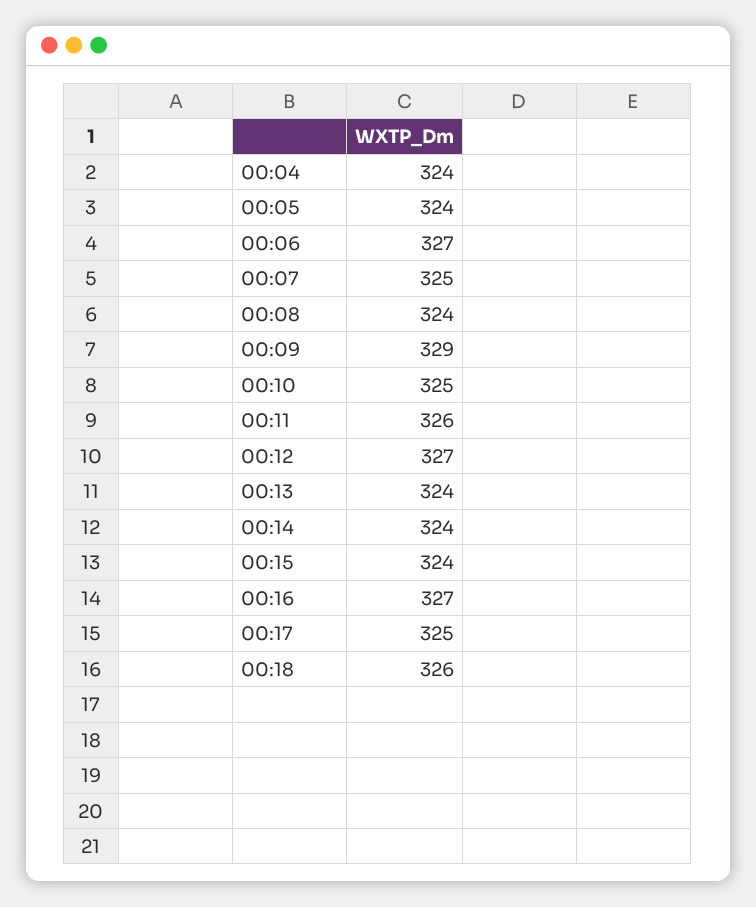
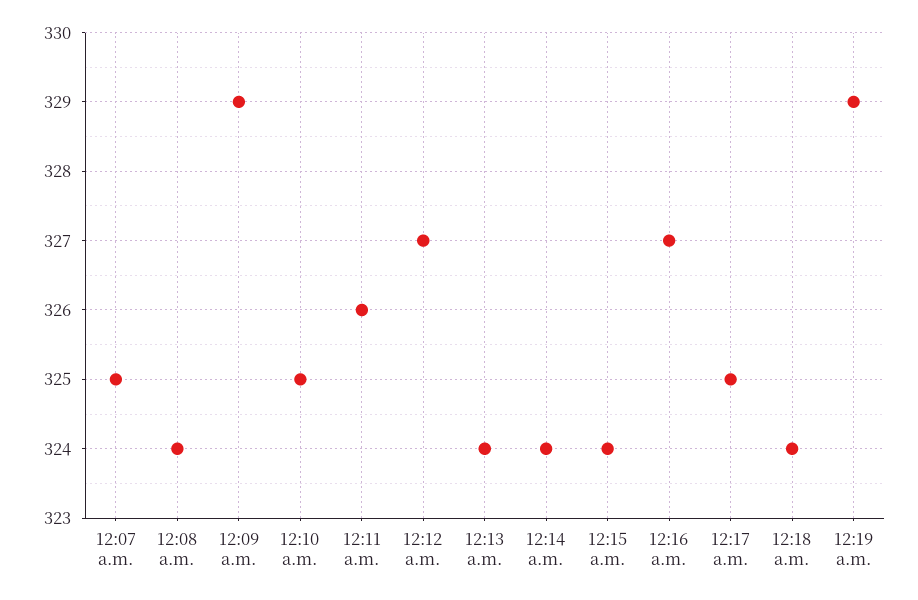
00:04: 324 -> none
00:05: 324 -> none
00:06: 327 -> none
00:18: 326 -> 324
12:19 a.m.: none -> 329

